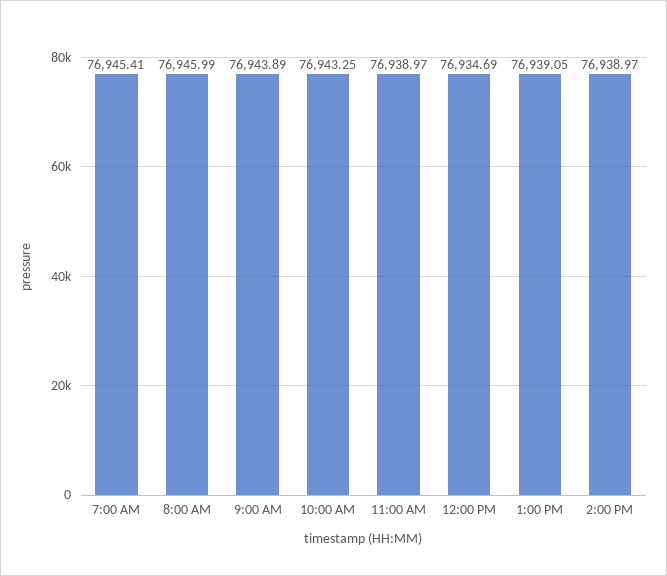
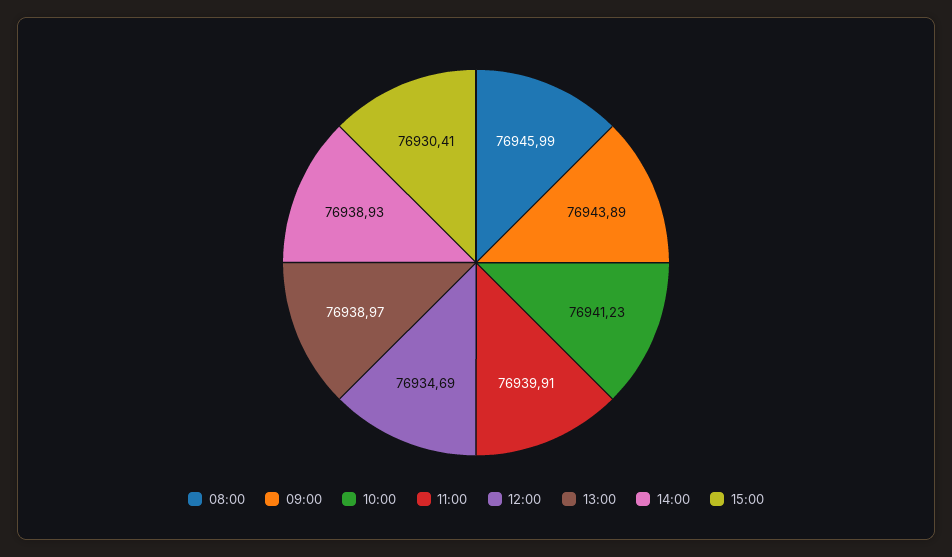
7:00 AM: 76945.41 -> none
10:00 AM: 76943.25 -> 76941.23
11:00 AM: 76938.97 -> 76939.91
1:00 PM: 76939.05 -> 76938.97
2:00 PM: 76938.97 -> 76938.93
15:00: none -> 76930.41

